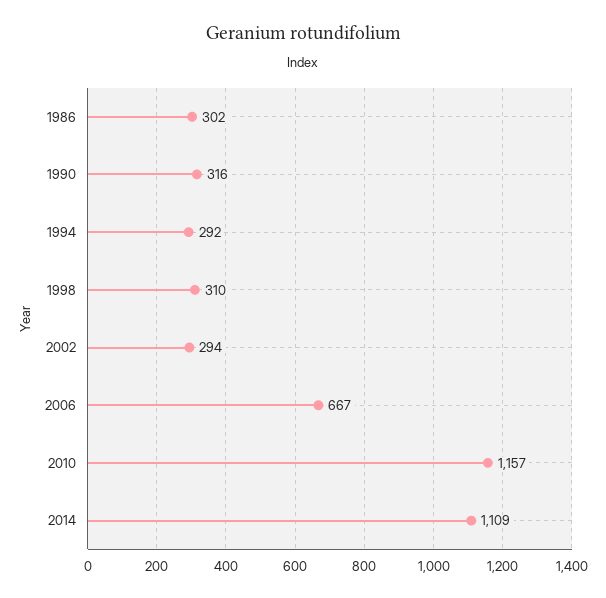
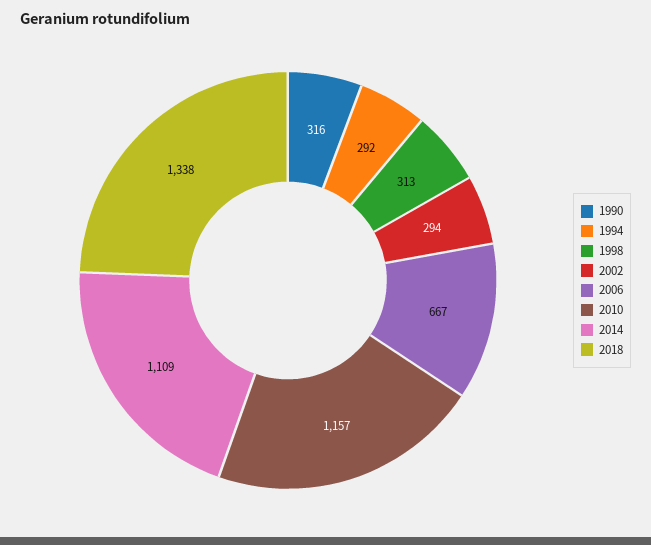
1986: 302 -> none
1998: 310 -> 313
2018: none -> 1338

